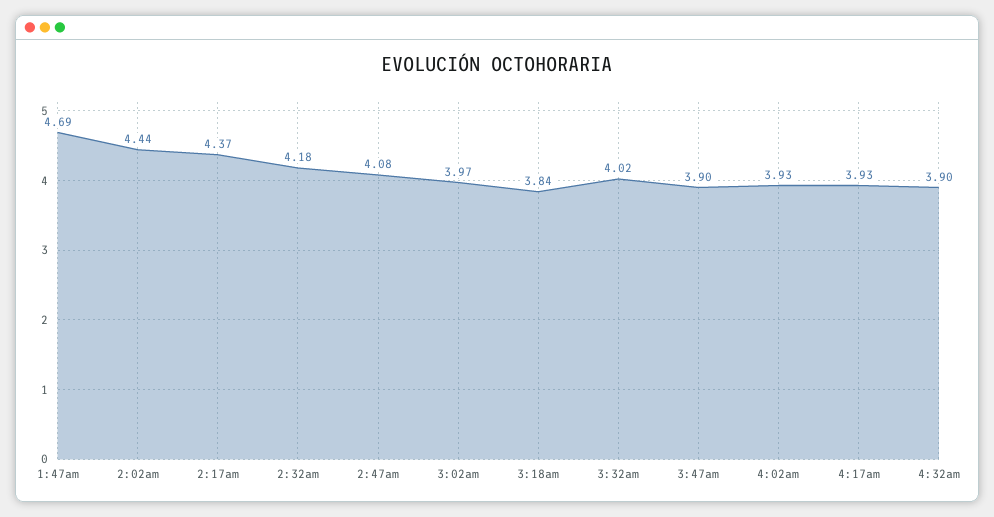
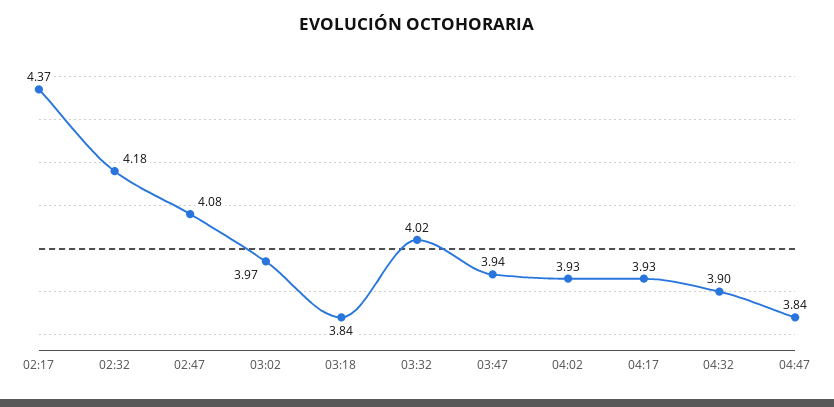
1:47am: 4.69 -> none
2:02am: 4.44 -> none
3:47am: 3.9 -> 3.94
04:47: none -> 3.84

